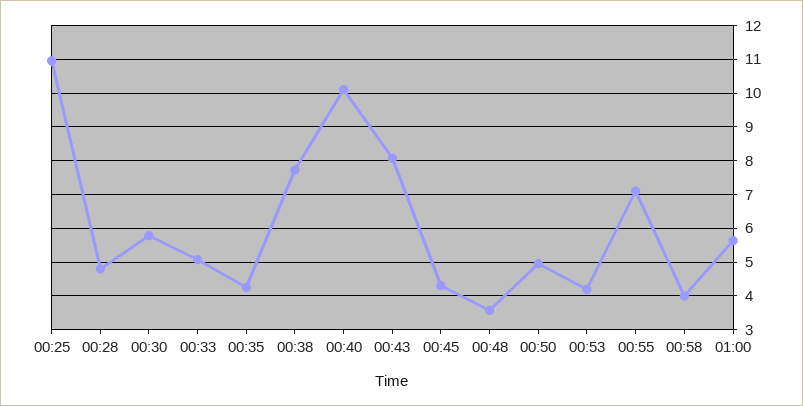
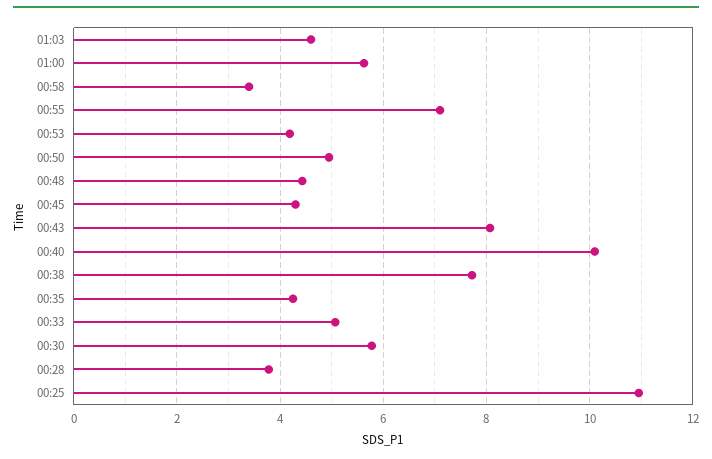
00:28: 4.8 -> 3.8
00:48: 3.6 -> 4.4
00:58: 4 -> 3.4
01:03: none -> 4.6

